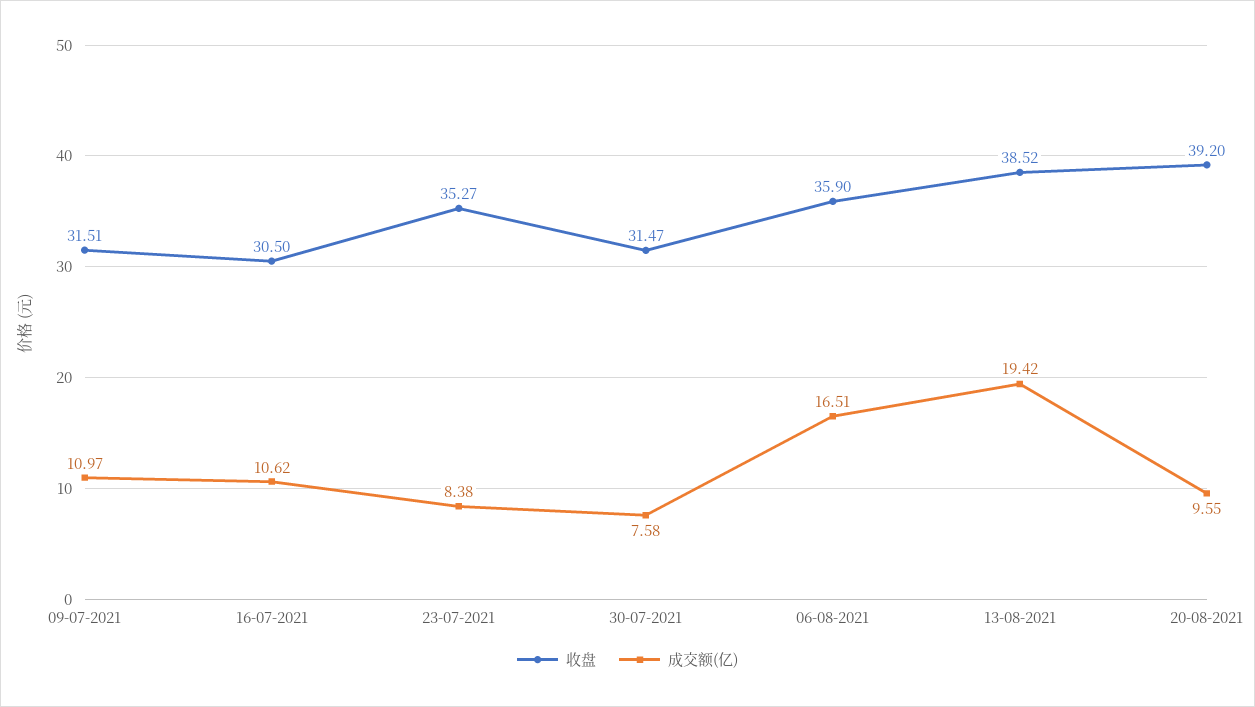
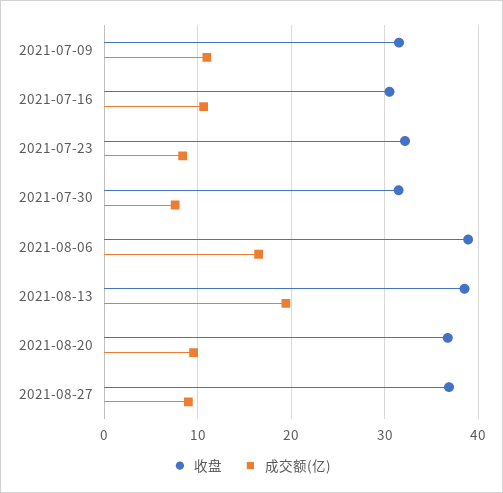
收盘, 23-07-2021: 35.27 -> 32
收盘, 06-08-2021: 35.9 -> 39
收盘, 20-08-2021: 39.2 -> 37
收盘, 2021-08-27: none -> 37
成交额(亿), 2021-08-27: none -> 9

